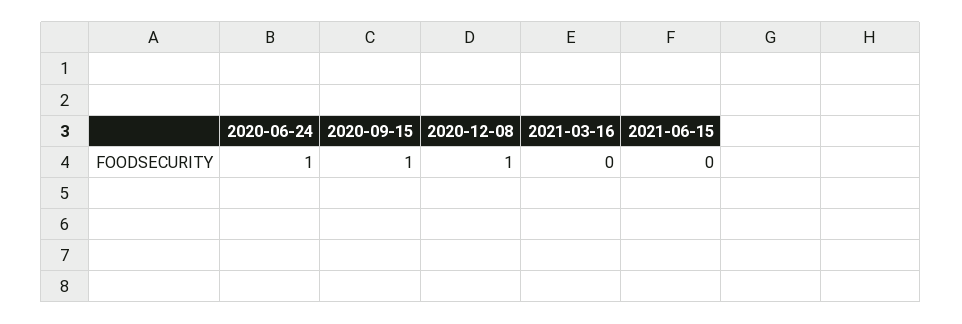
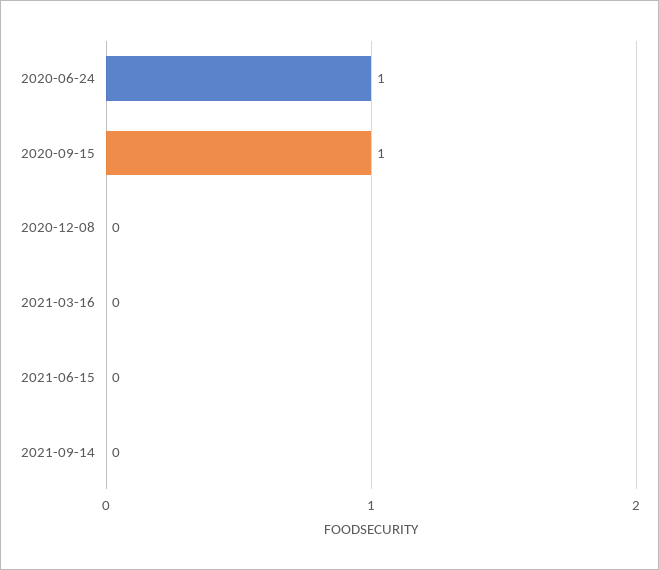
2020-12-08: 1 -> 0
2021-09-14: none -> 0

